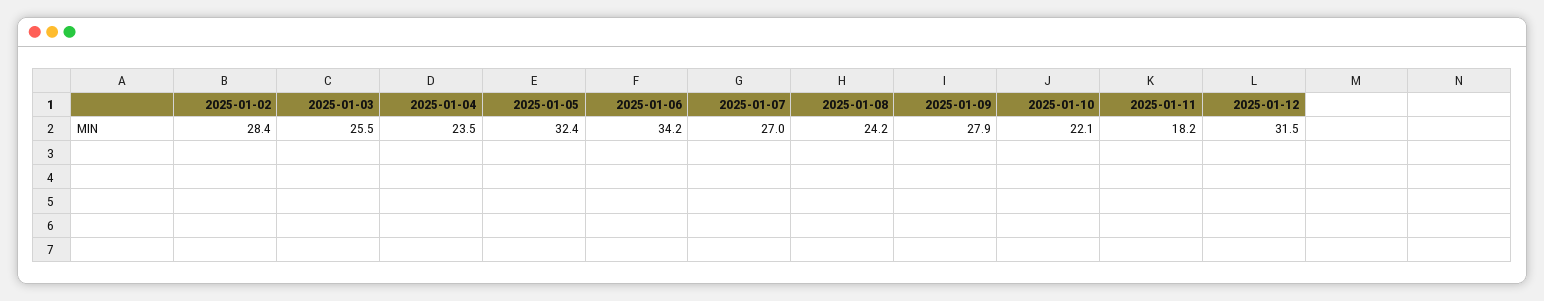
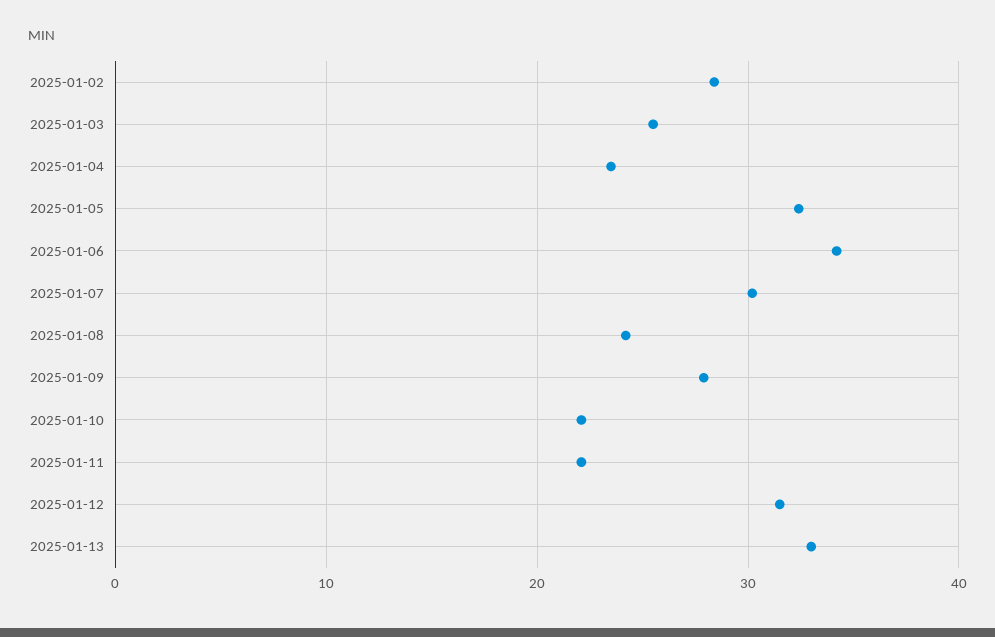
2025-01-07: 27 -> 30
2025-01-11: 18.2 -> 22
2025-01-13: none -> 33

